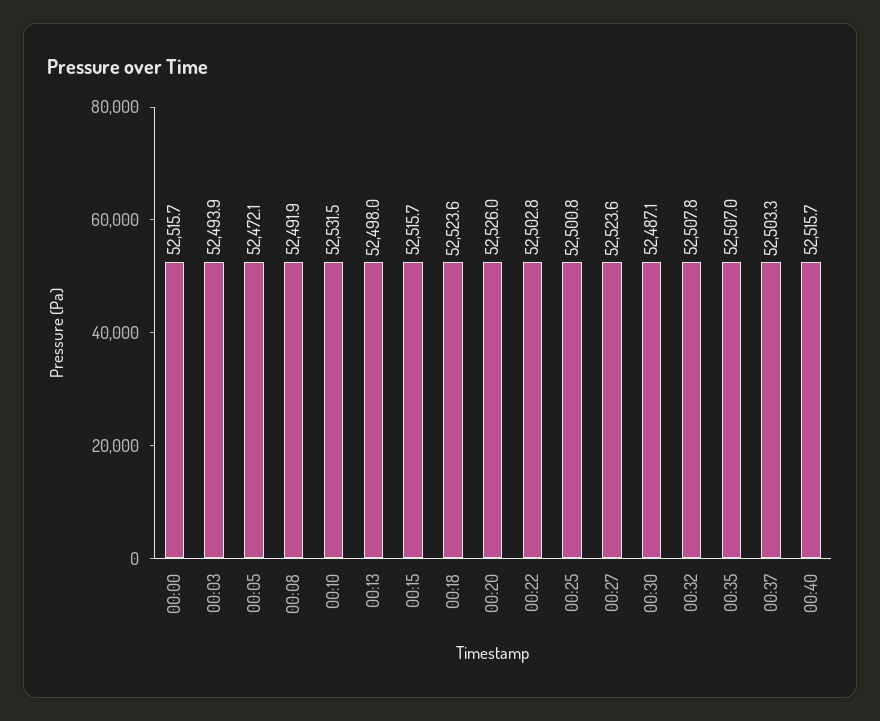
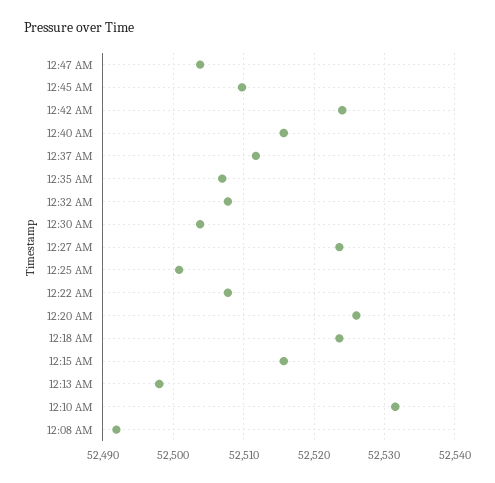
00:00: 52515.7 -> none
00:03: 52493.9 -> none
00:05: 52472.1 -> none
00:22: 52502.8 -> 52508
00:30: 52487.1 -> 52504
00:37: 52503.3 -> 52512
12:47 AM: none -> 52504
12:45 AM: none -> 52510
12:42 AM: none -> 52524

